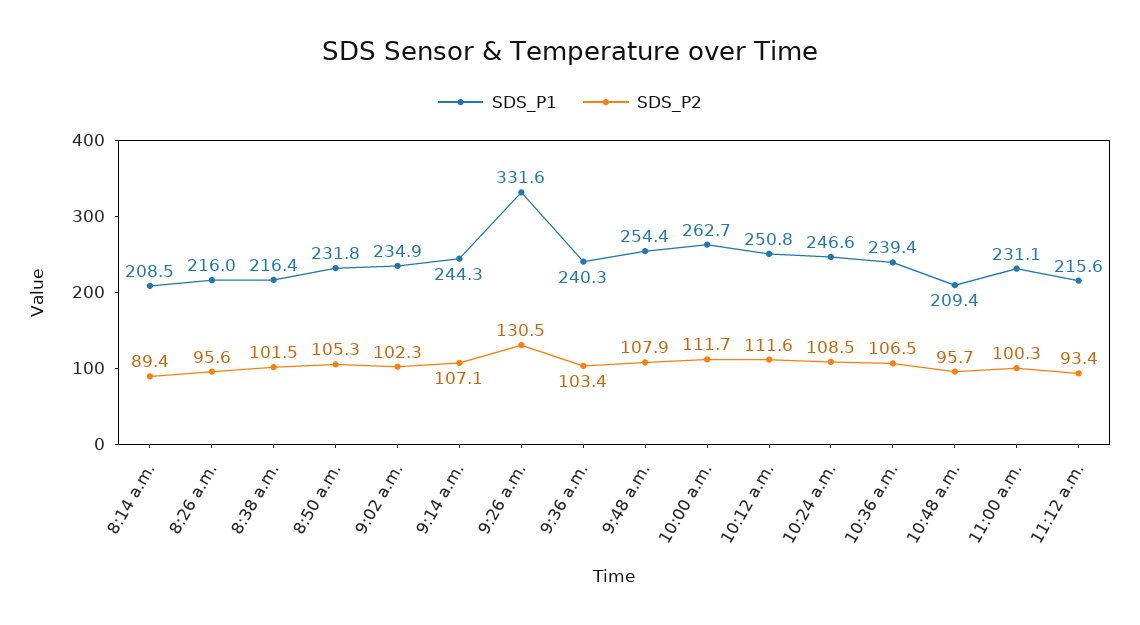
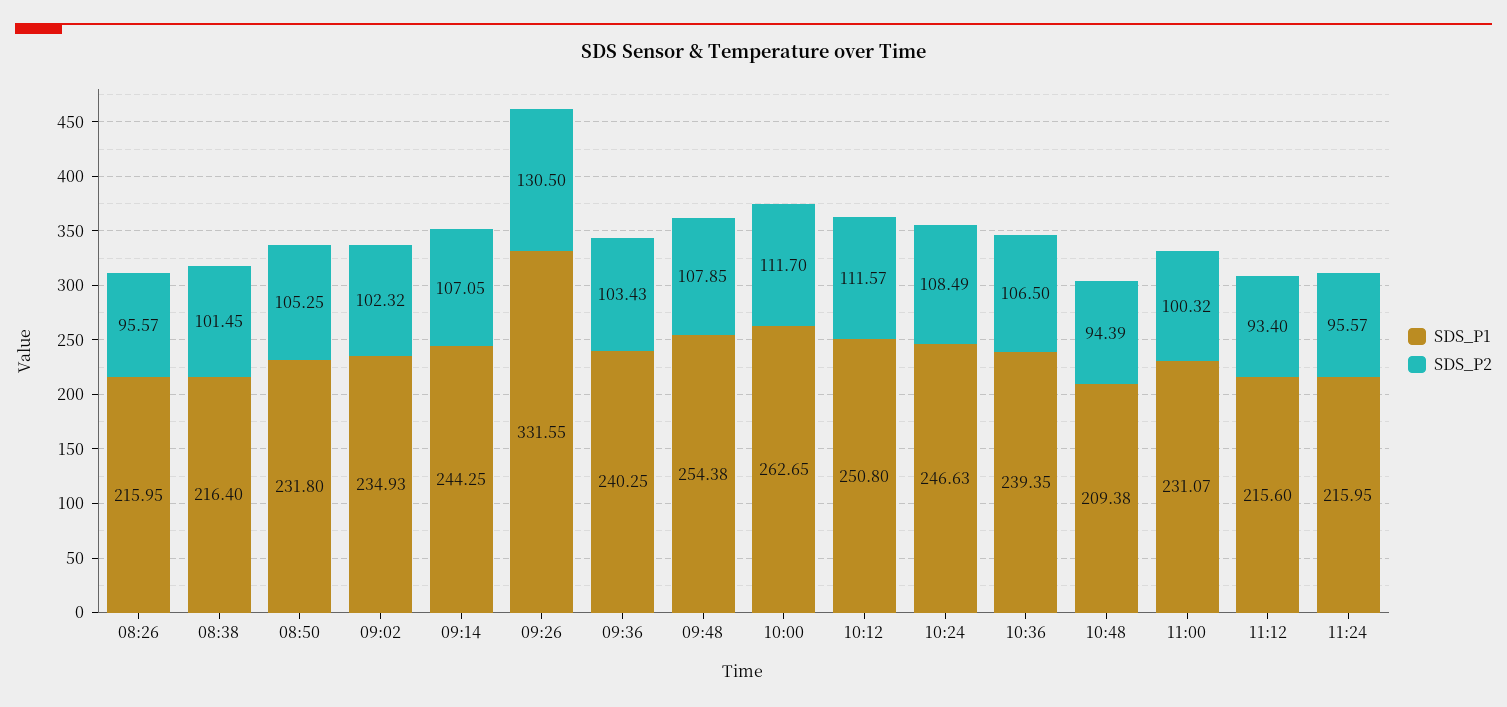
SDS_P1, 8:14 a.m.: 208.5 -> none
SDS_P2, 8:14 a.m.: 89.4 -> none
SDS_P2, 10:48 a.m.: 95.7 -> 94.39
SDS_P1, 11:24: none -> 215.95
SDS_P2, 11:24: none -> 95.57

